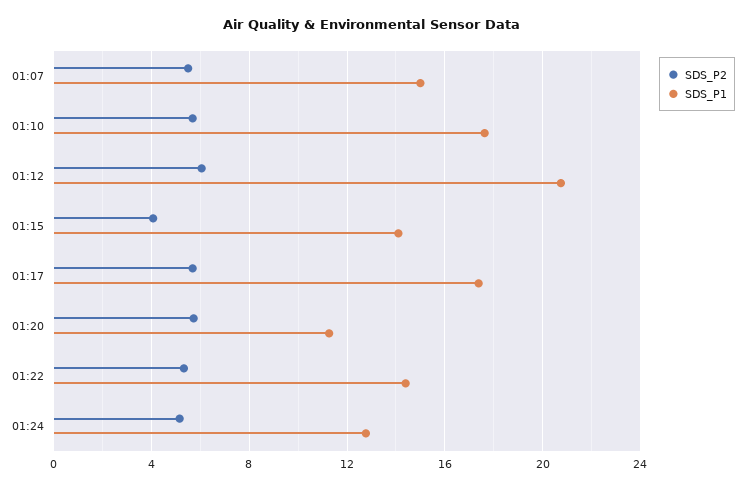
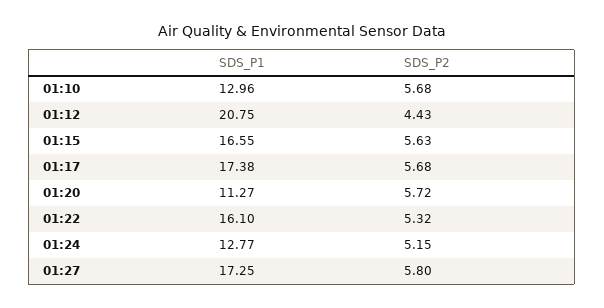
SDS_P2, 01:07: 5.5 -> none
SDS_P1, 01:07: 15 -> none
SDS_P1, 01:10: 17.5 -> 12.96
SDS_P2, 01:12: 6 -> 4.43
SDS_P2, 01:15: 4 -> 5.63
SDS_P1, 01:15: 14 -> 16.55
SDS_P1, 01:22: 14.5 -> 16.1
SDS_P1, 01:27: none -> 17.25
SDS_P2, 01:27: none -> 5.8

